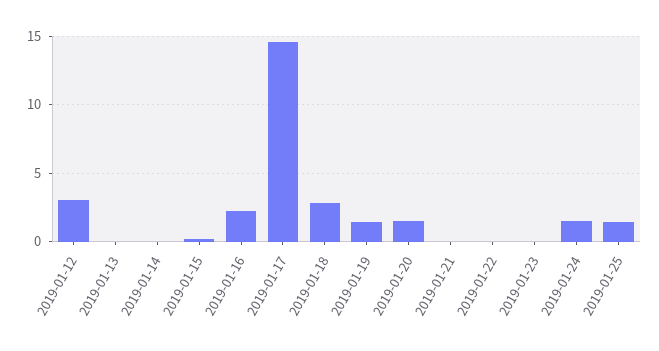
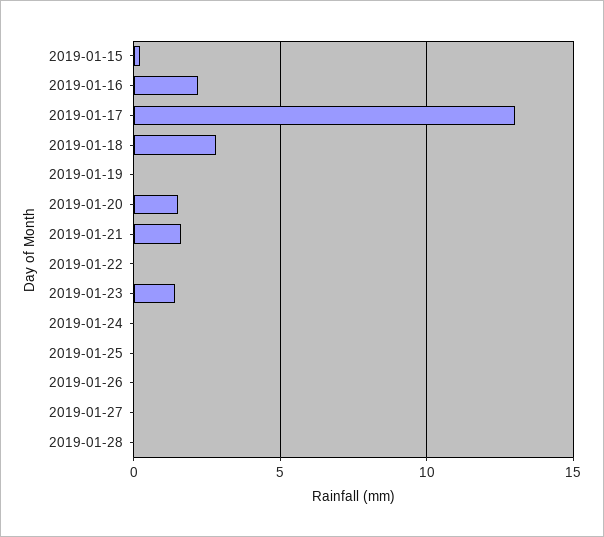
2019-01-12: 3 -> none
2019-01-13: 0 -> none
2019-01-14: 0 -> none
2019-01-17: 14.5 -> 13
2019-01-19: 1.5 -> 0
2019-01-21: 0 -> 1.5
2019-01-23: 0 -> 1.5
2019-01-24: 1.5 -> 0
2019-01-25: 1.5 -> 0
2019-01-26: none -> 0
2019-01-27: none -> 0
2019-01-28: none -> 0

